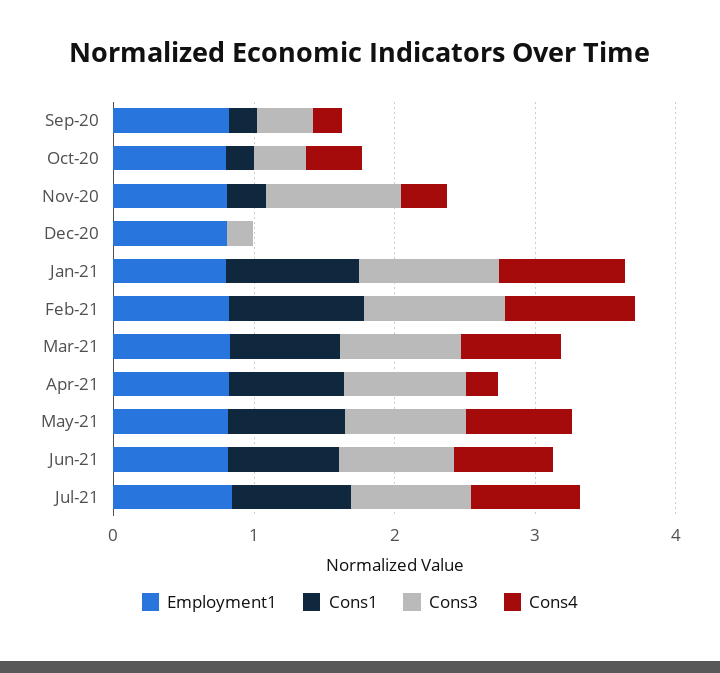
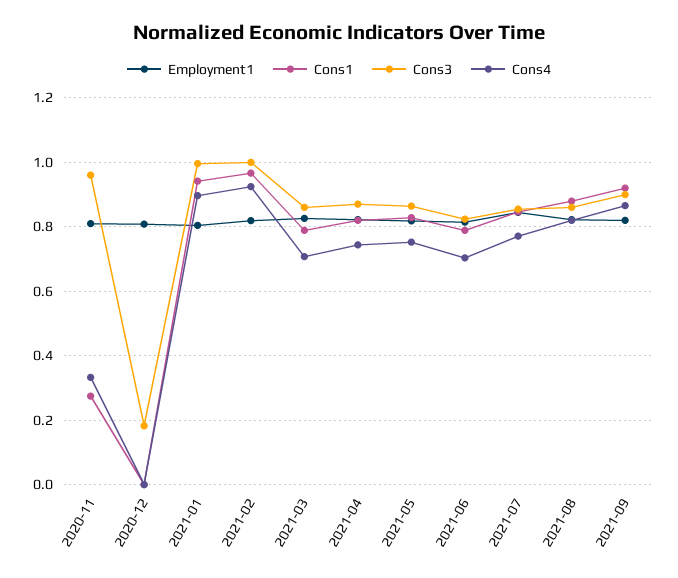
Employment1, Sep-20: 0.8 -> none
Cons1, Sep-20: 0.2 -> none
Cons3, Sep-20: 0.4 -> none
Cons4, Sep-20: 0.2 -> none
Employment1, Oct-20: 0.8 -> none
Cons1, Oct-20: 0.2 -> none
Cons3, Oct-20: 0.4 -> none
Cons4, Oct-20: 0.4 -> none
Cons4, Apr-21: 0.2 -> 0.74
Employment1, 2021-08: none -> 0.82
Cons1, 2021-08: none -> 0.88
Cons3, 2021-08: none -> 0.86
Cons4, 2021-08: none -> 0.82
Employment1, 2021-09: none -> 0.82
Cons1, 2021-09: none -> 0.92
Cons3, 2021-09: none -> 0.9
Cons4, 2021-09: none -> 0.86

